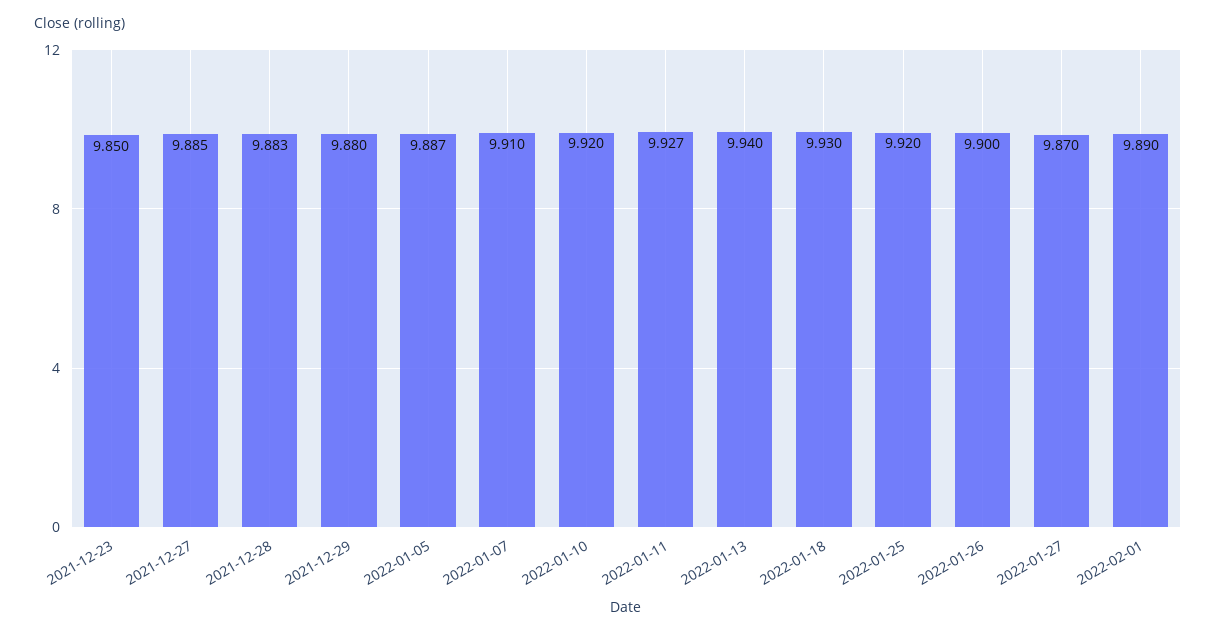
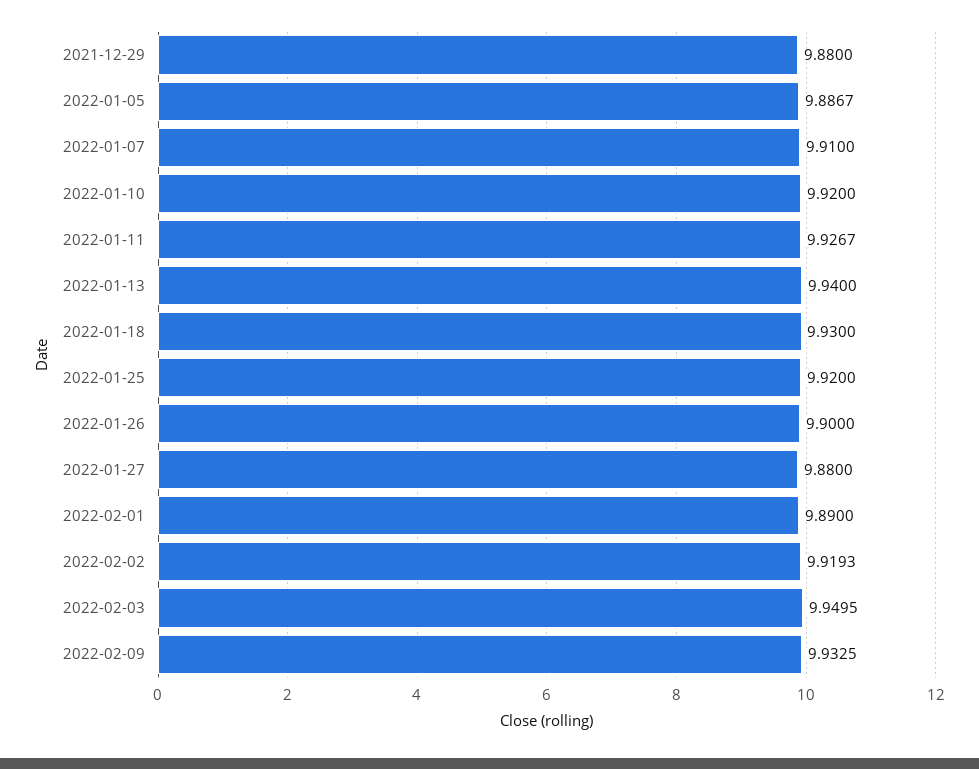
2021-12-23: 9.85 -> none
2021-12-27: 9.885 -> none
2021-12-28: 9.883 -> none
2022-01-27: 9.87 -> 9.88
2022-02-02: none -> 9.9193
2022-02-03: none -> 9.9495
2022-02-09: none -> 9.9325

